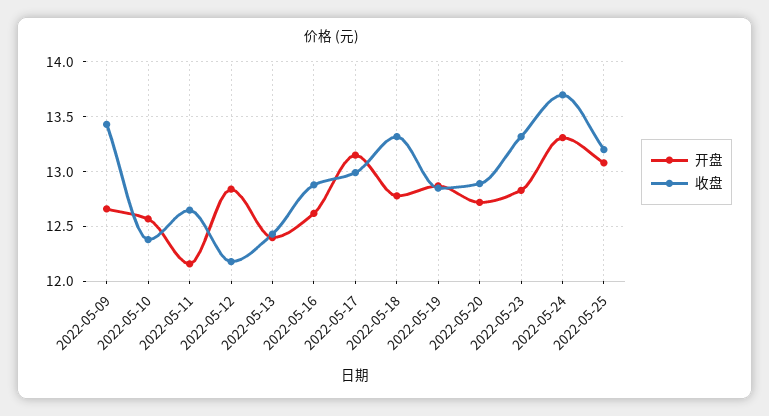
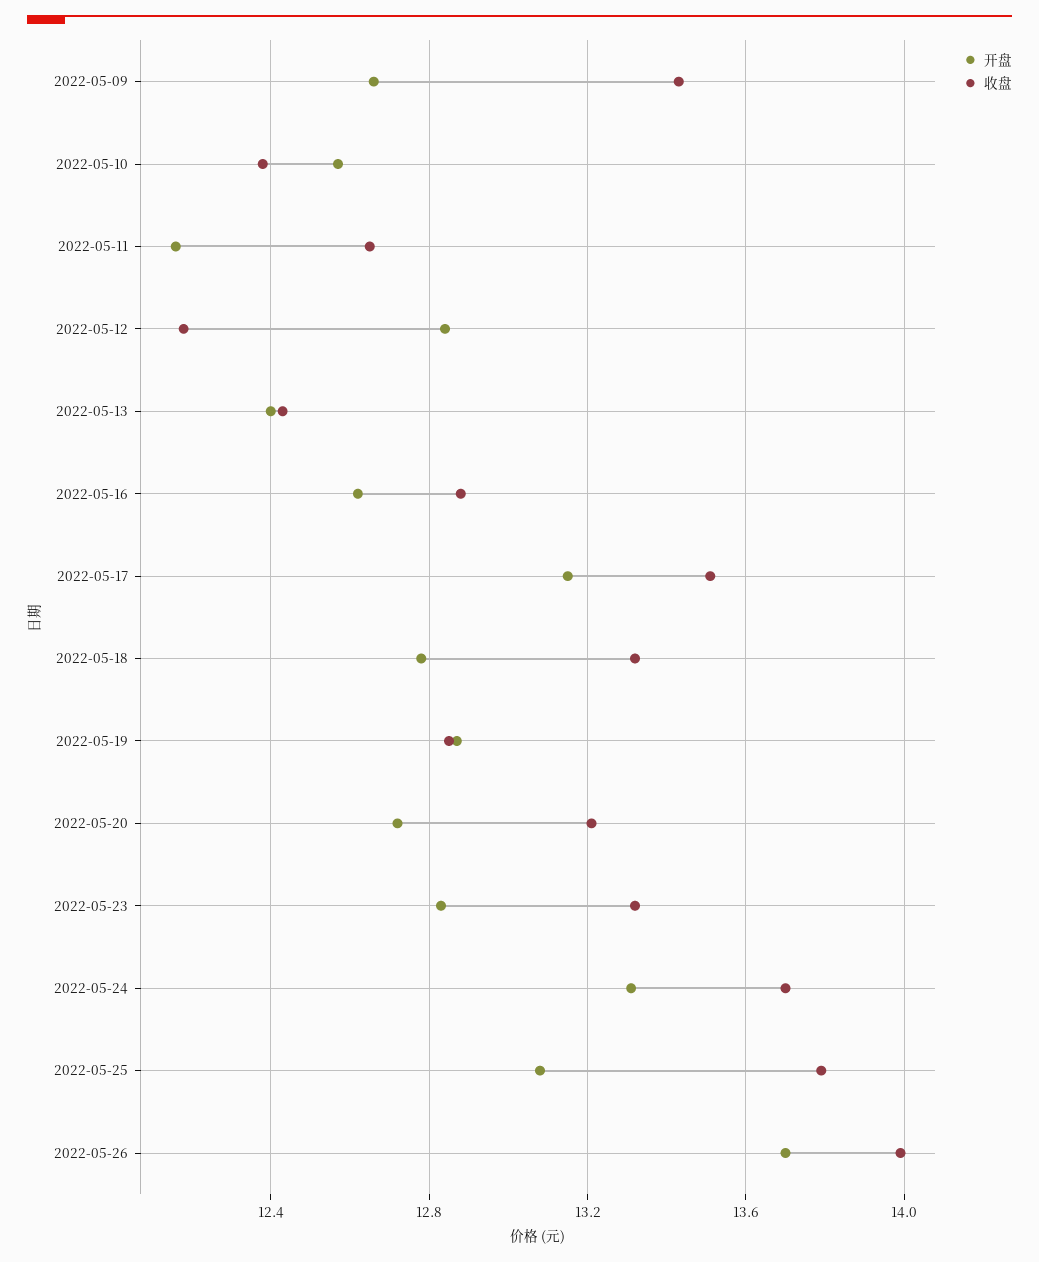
收盘, 2022-05-17: 13 -> 13.5
收盘, 2022-05-20: 12.9 -> 13.2
收盘, 2022-05-25: 13.2 -> 13.8
开盘, 2022-05-26: none -> 13.7
收盘, 2022-05-26: none -> 14

